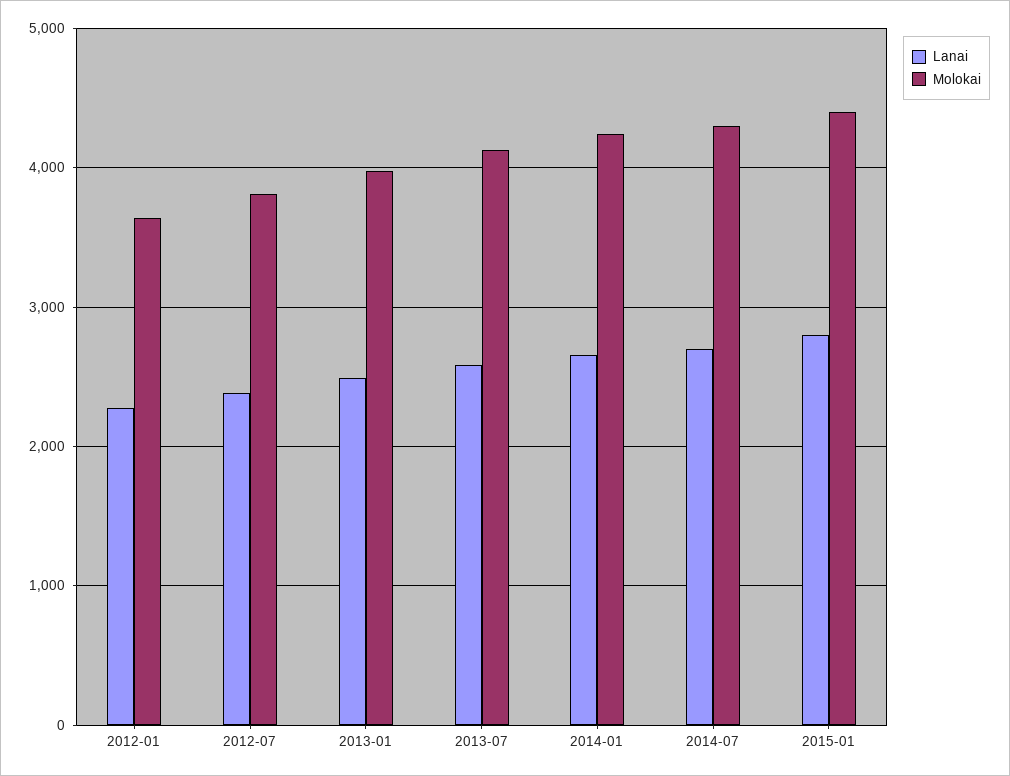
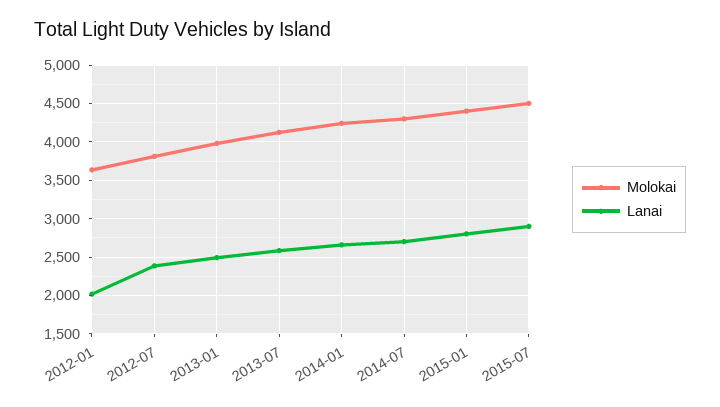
Lanai, 2012-01: 2300 -> 2000
Molokai, 2015-07: none -> 4500
Lanai, 2015-07: none -> 2900

